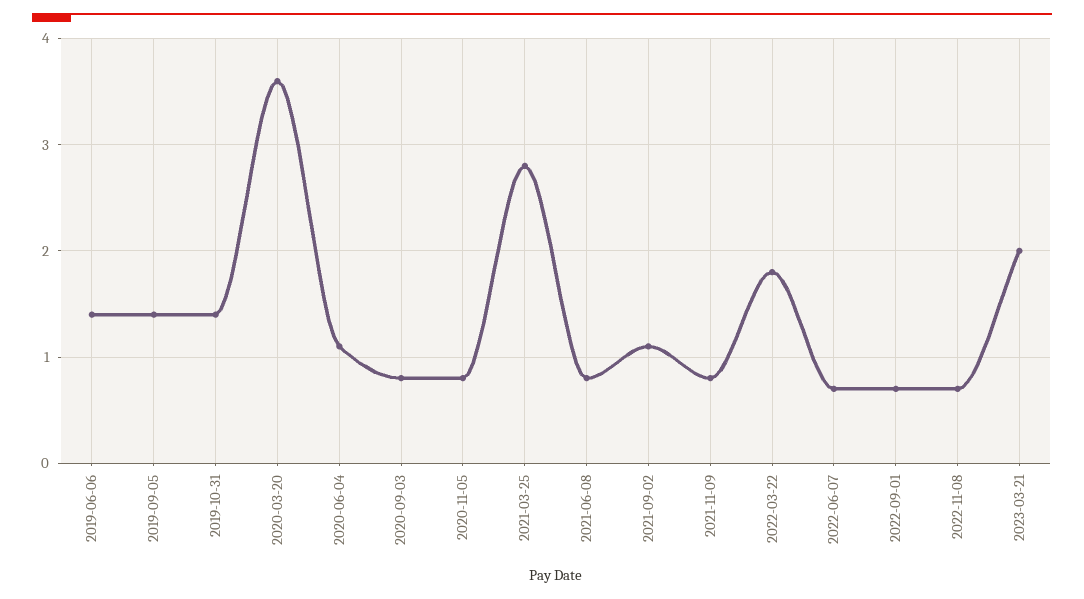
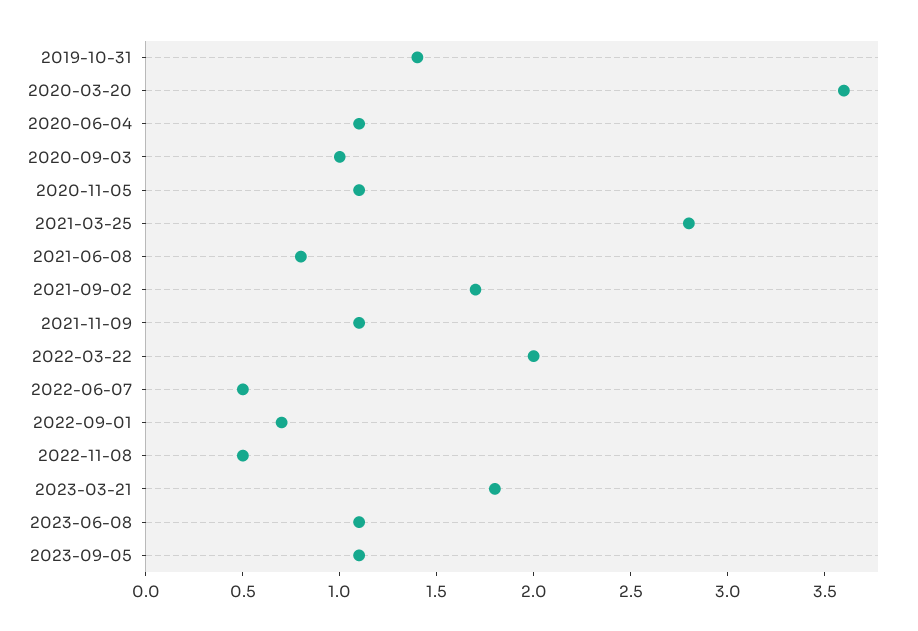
2019-06-06: 1.4 -> none
2019-09-05: 1.4 -> none
2020-09-03: 0.8 -> 1
2020-11-05: 0.8 -> 1.1
2021-09-02: 1.1 -> 1.7
2021-11-09: 0.8 -> 1.1
2022-03-22: 1.8 -> 2
2022-06-07: 0.7 -> 0.5
2022-11-08: 0.7 -> 0.5
2023-03-21: 2 -> 1.8
2023-06-08: none -> 1.1
2023-09-05: none -> 1.1

